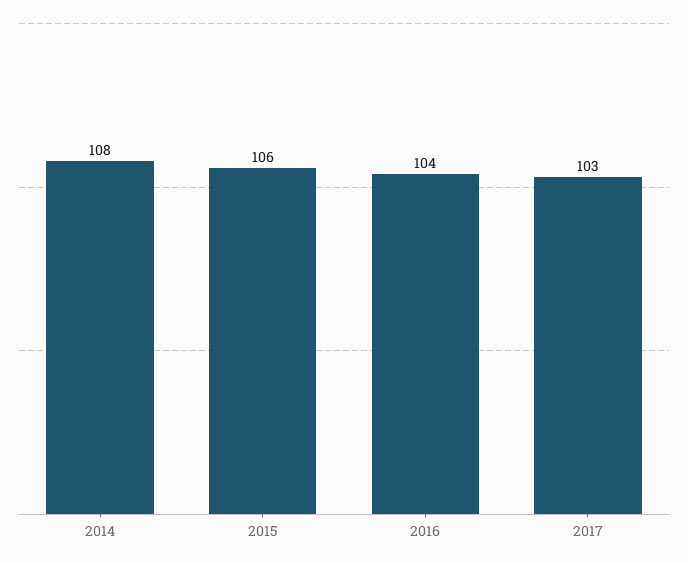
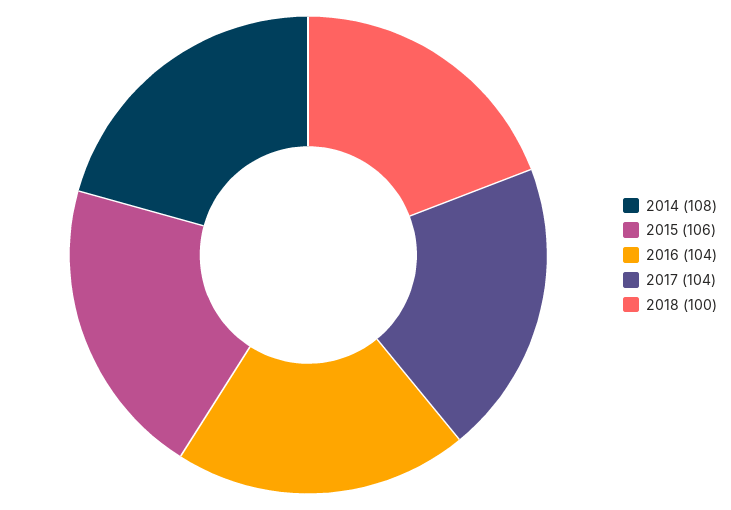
2017: 103 -> 104
2018: none -> 100

